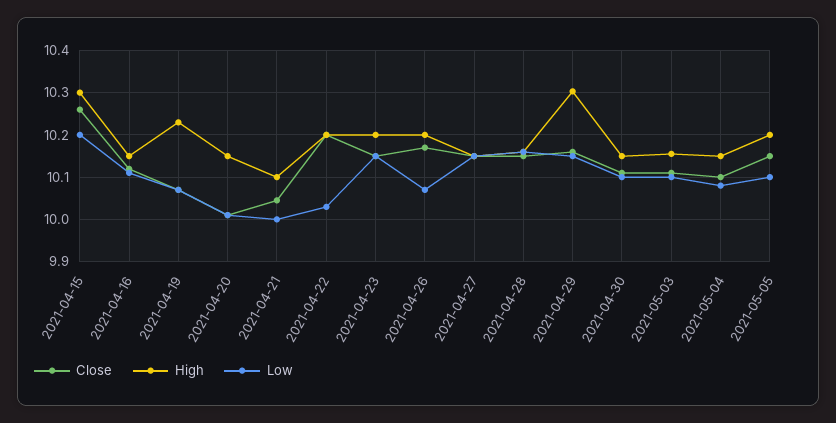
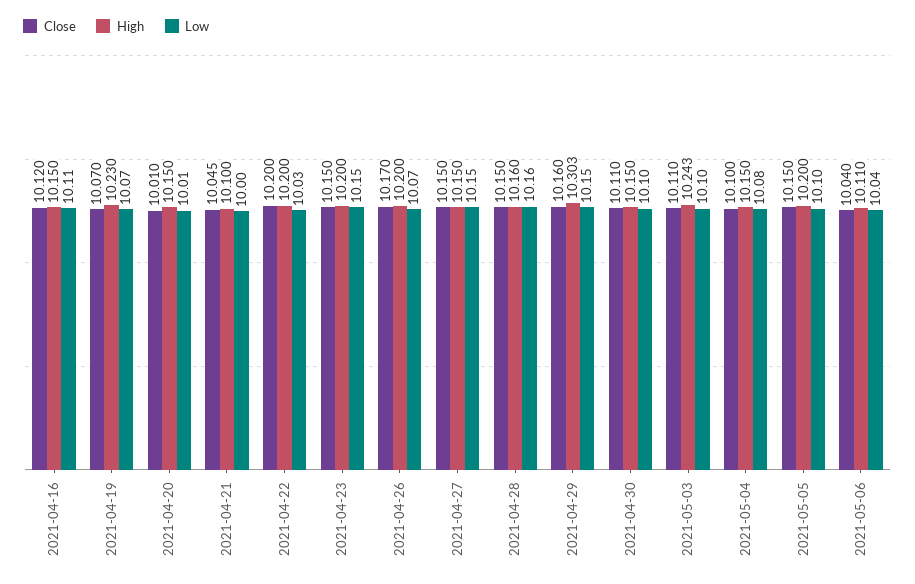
Close, 2021-04-15: 10.26 -> none
High, 2021-04-15: 10.3 -> none
Low, 2021-04-15: 10.2 -> none
High, 2021-05-03: 10.16 -> 10.243
Close, 2021-05-06: none -> 10.04
High, 2021-05-06: none -> 10.11
Low, 2021-05-06: none -> 10.04

